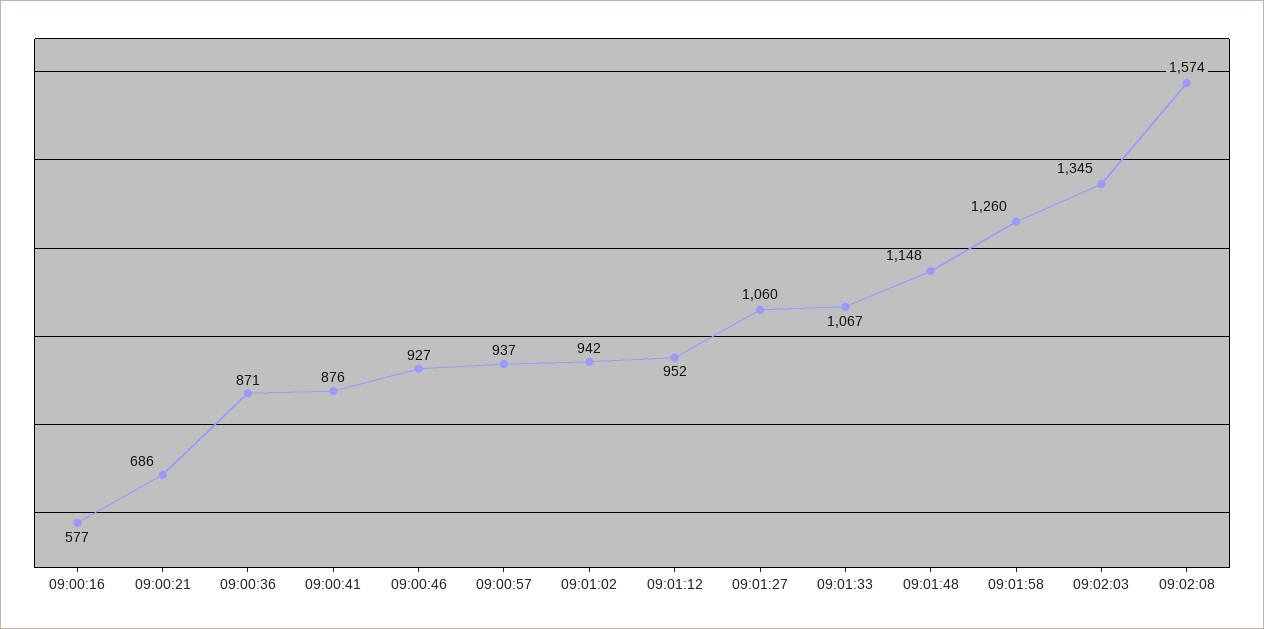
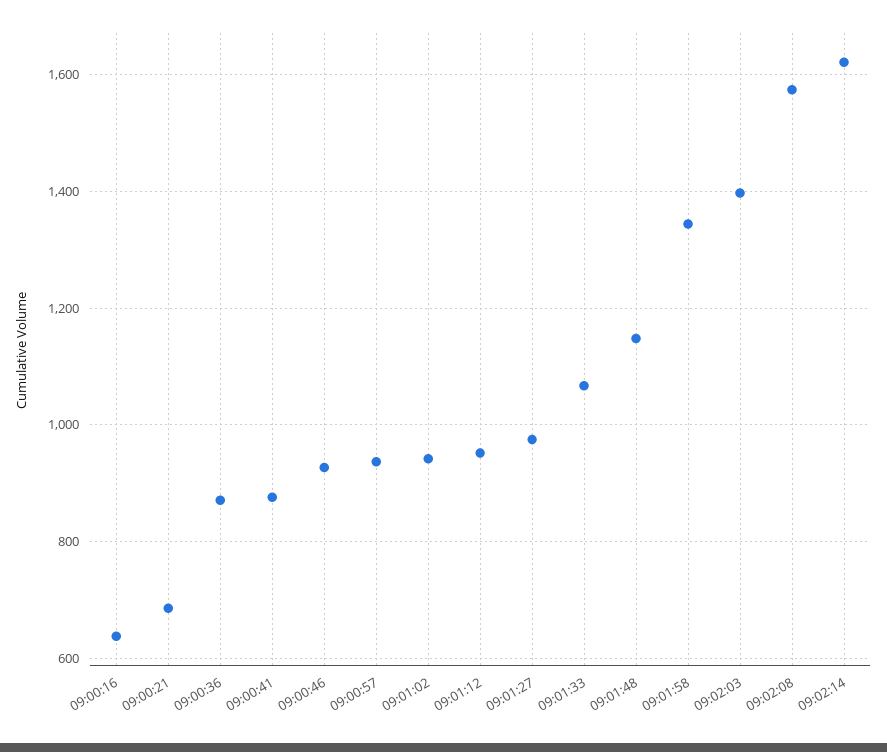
09:00:16: 577 -> 640
09:01:27: 1060 -> 980
09:01:58: 1260 -> 1340
09:02:03: 1345 -> 1400
09:02:14: none -> 1620

